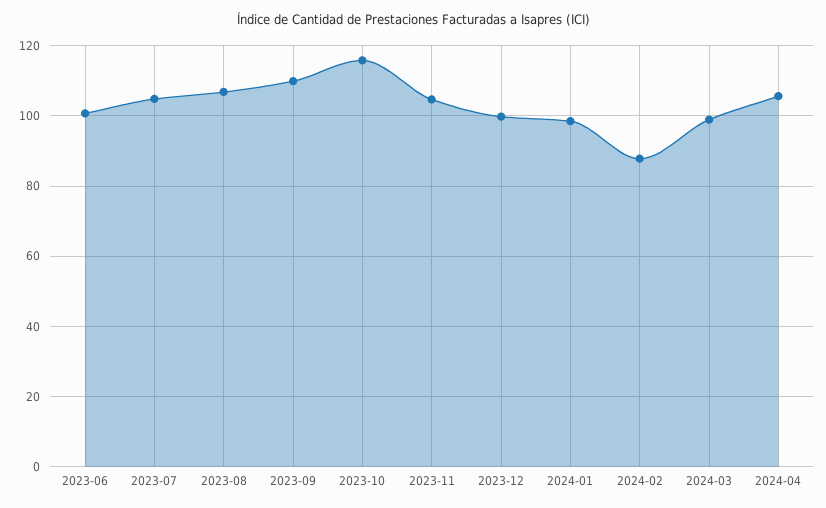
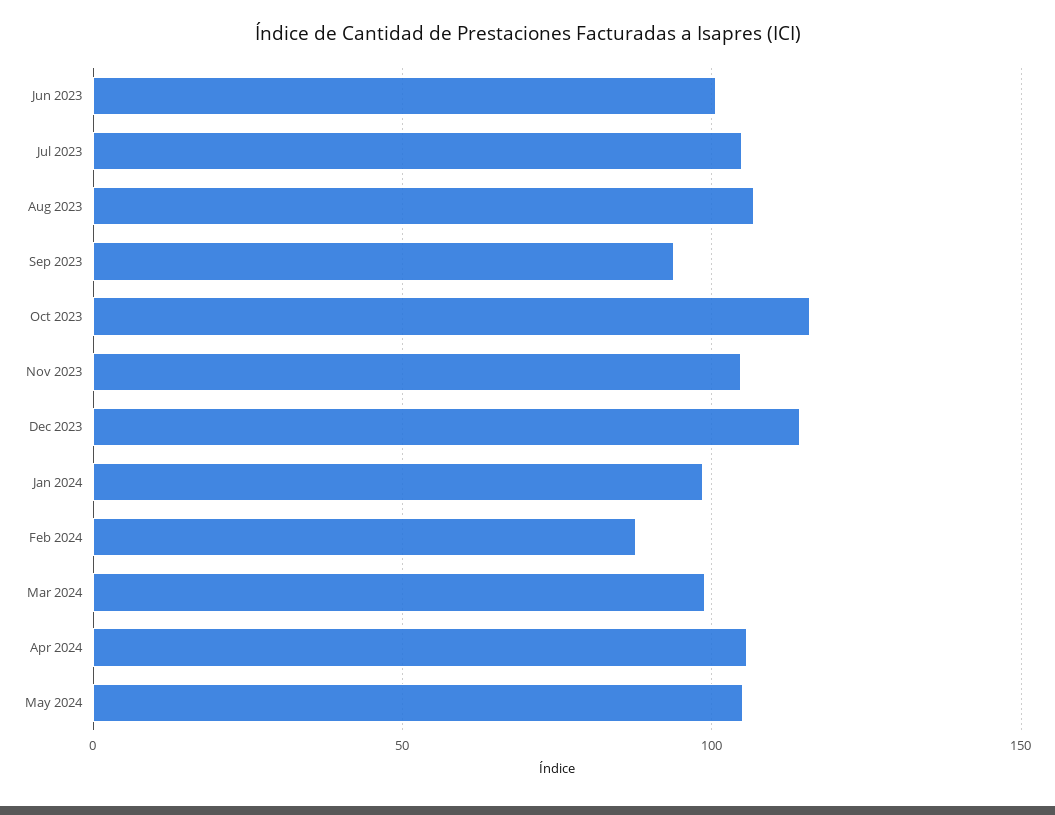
2023-09: 110 -> 95
2023-12: 100 -> 115
May 2024: none -> 105

